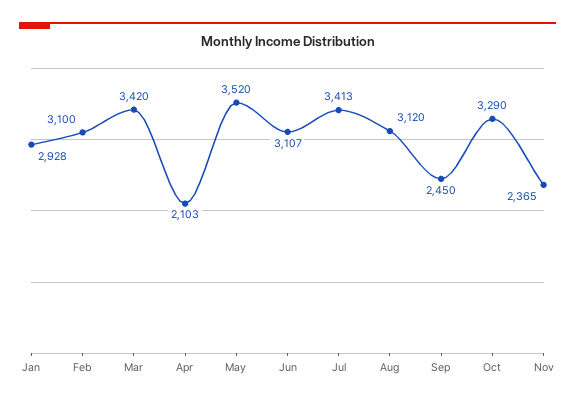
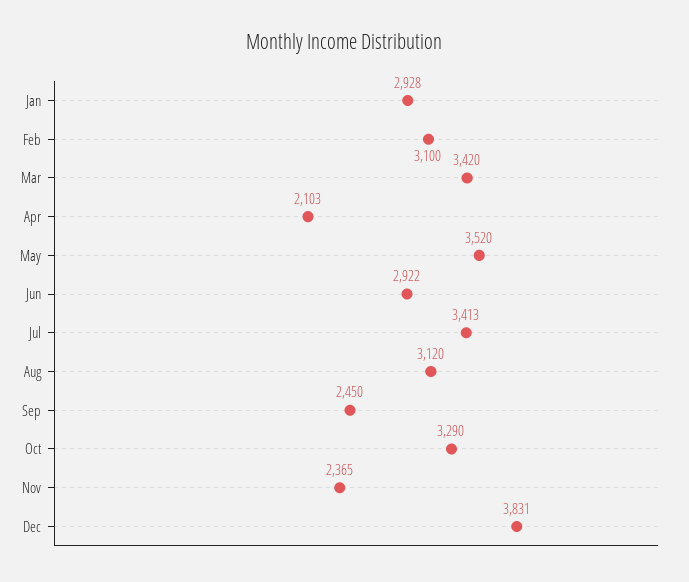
Jun: 3107 -> 2922
Dec: none -> 3831

